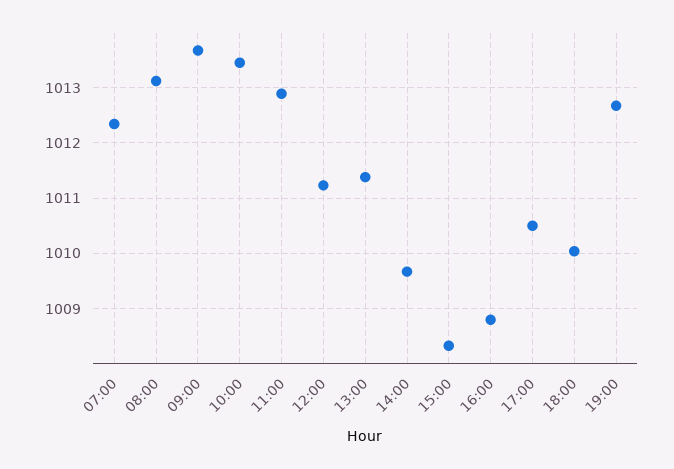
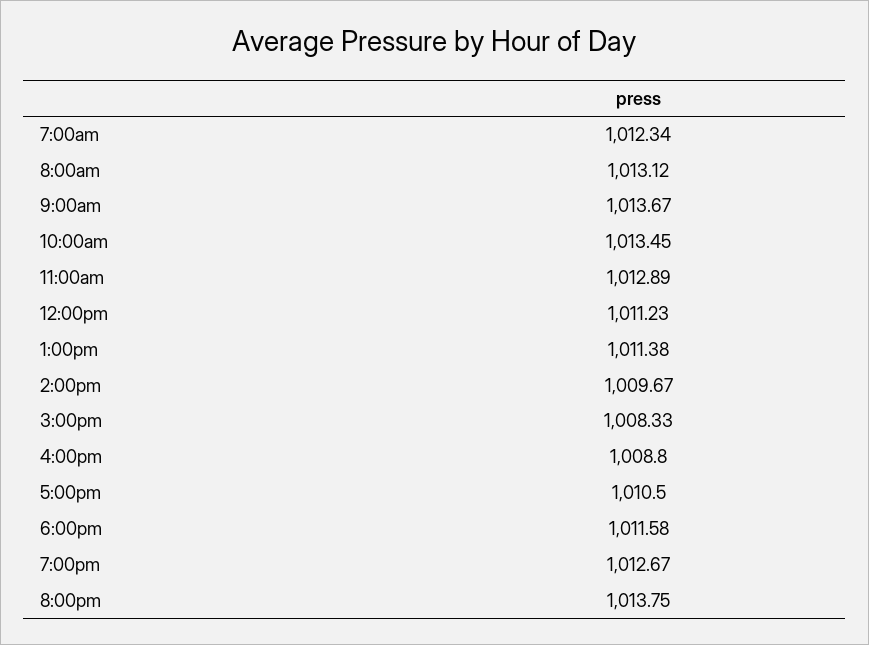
18:00: 1010 -> 1011.58
8:00pm: none -> 1013.75

